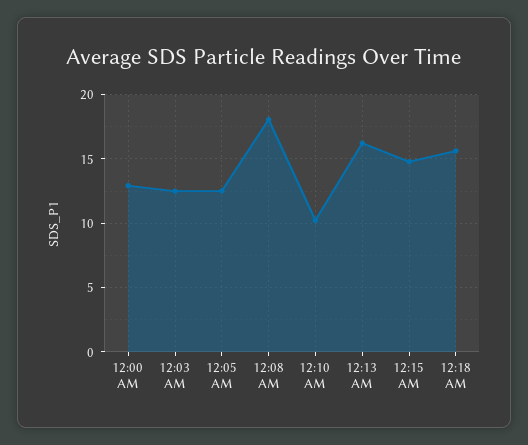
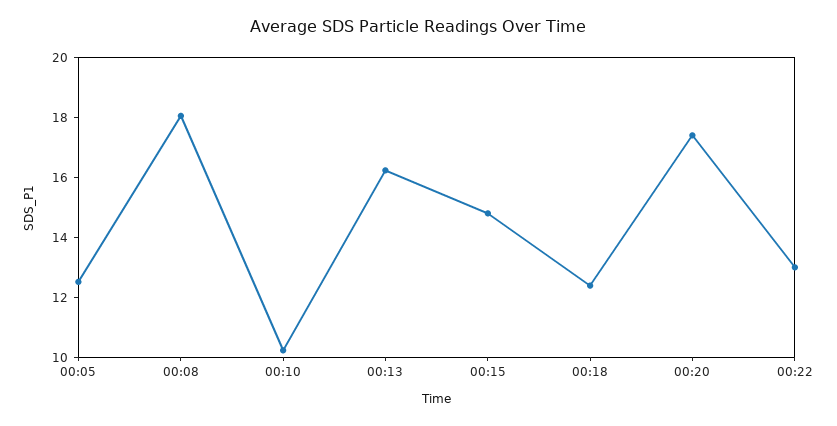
12:00 AM: 13 -> none
12:03 AM: 12.5 -> none
12:18 AM: 15.5 -> 12.5
00:20: none -> 17.5
00:22: none -> 13

